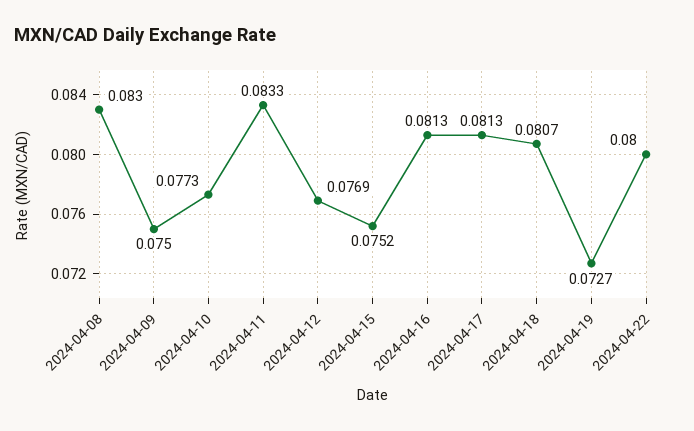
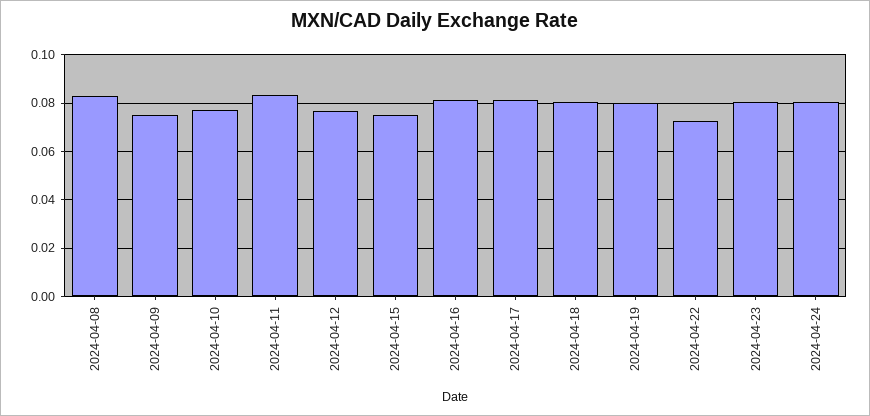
2024-04-19: 0.0727 -> 0.08
2024-04-22: 0.08 -> 0.0725
2024-04-23: none -> 0.08
2024-04-24: none -> 0.08

